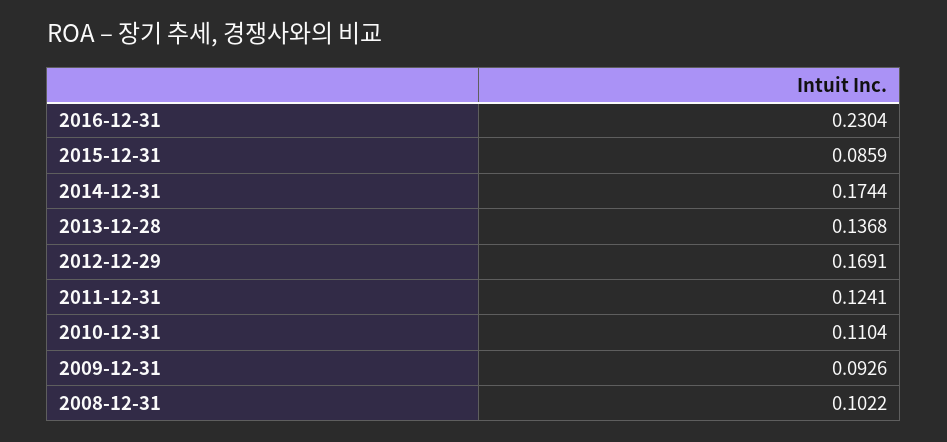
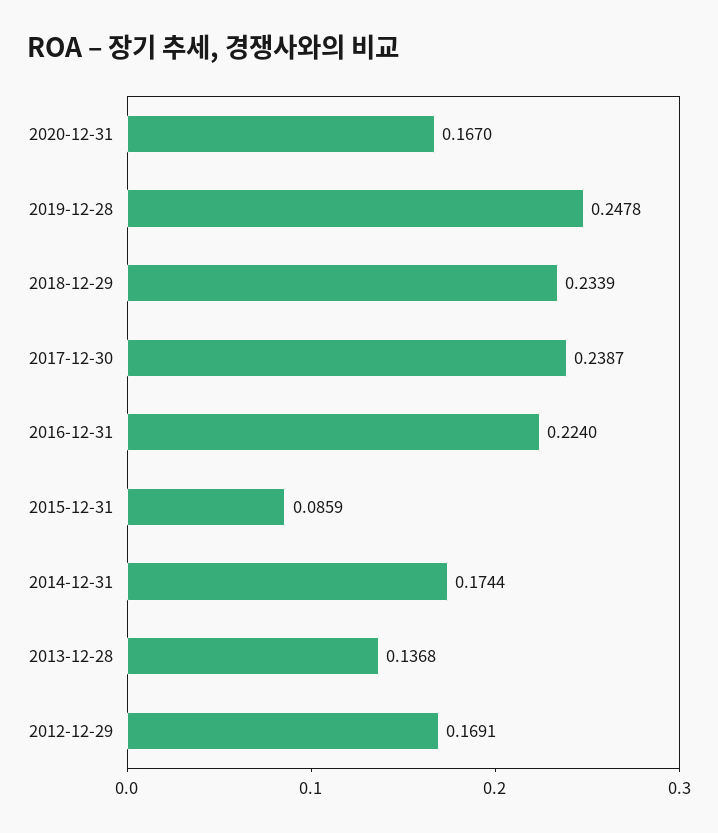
2016-12-31: 0.2304 -> 0.224
2011-12-31: 0.1241 -> none
2010-12-31: 0.1104 -> none
2009-12-31: 0.0926 -> none
2008-12-31: 0.1022 -> none
2020-12-31: none -> 0.167
2019-12-28: none -> 0.2478
2018-12-29: none -> 0.2339
2017-12-30: none -> 0.2387

